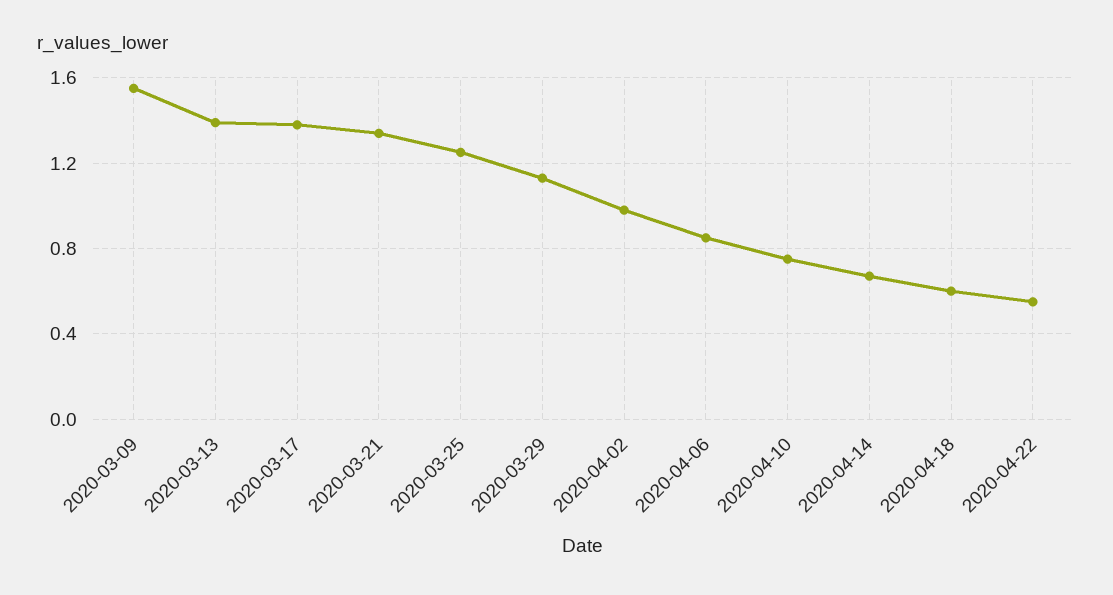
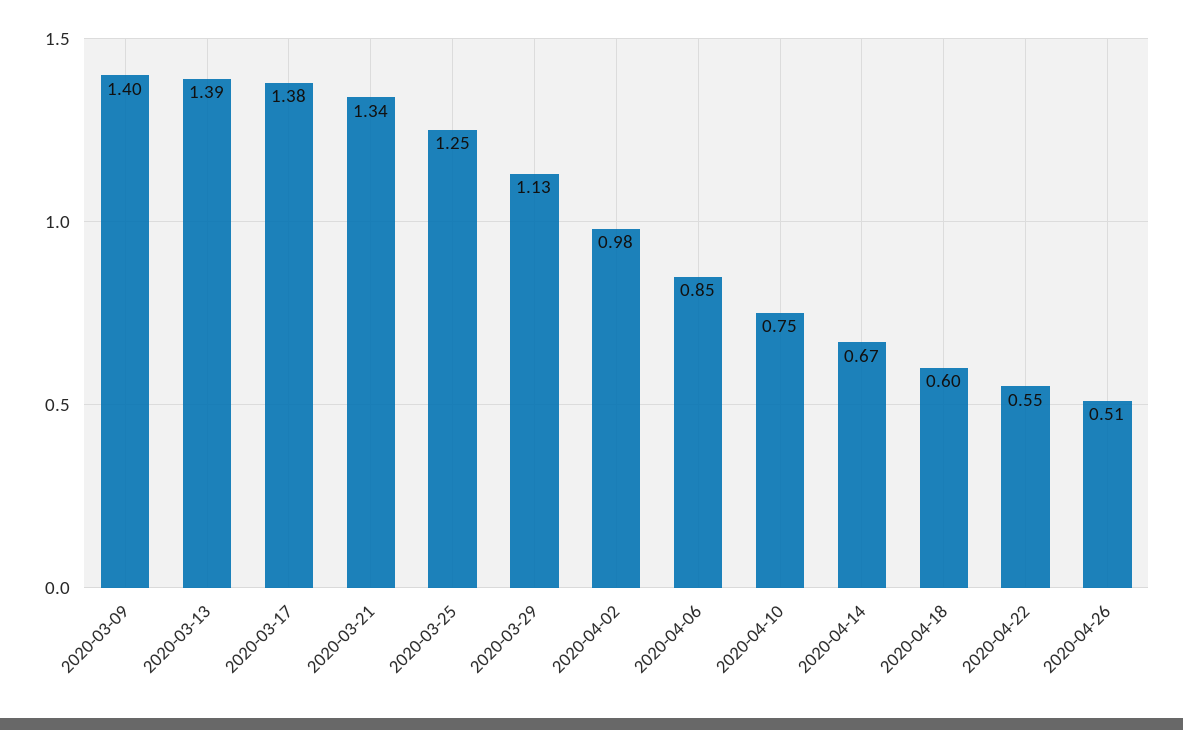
2020-03-09: 1.55 -> 1.4
2020-04-26: none -> 0.51

